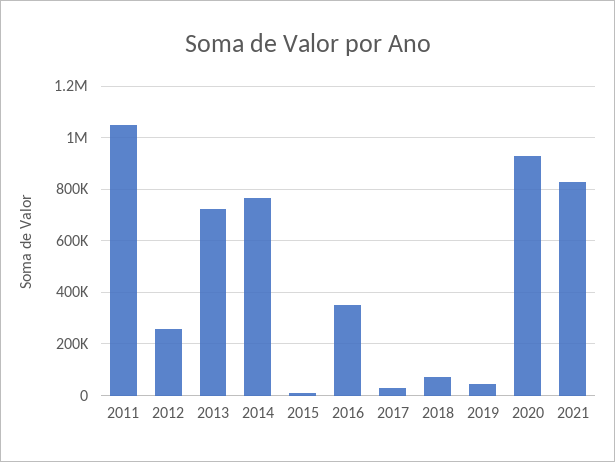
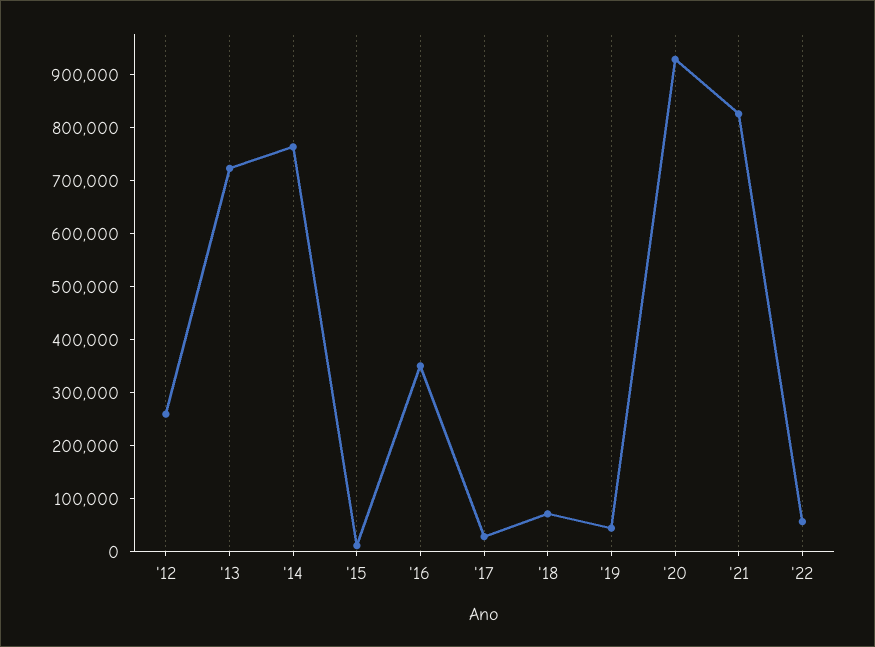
2011: 1050000 -> none
'22: none -> 60000

